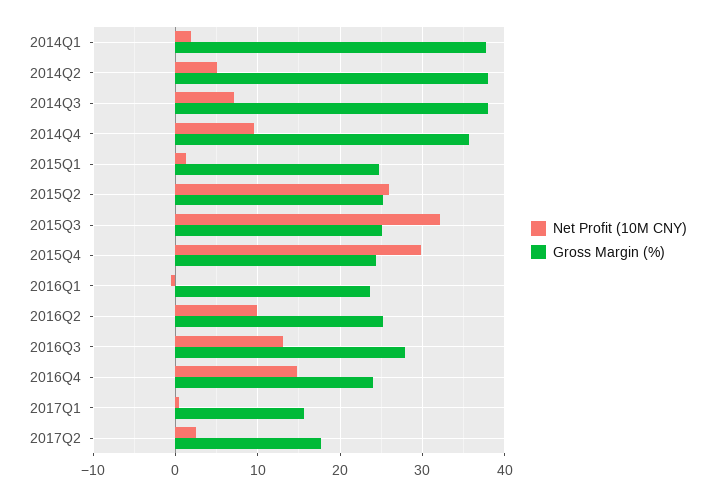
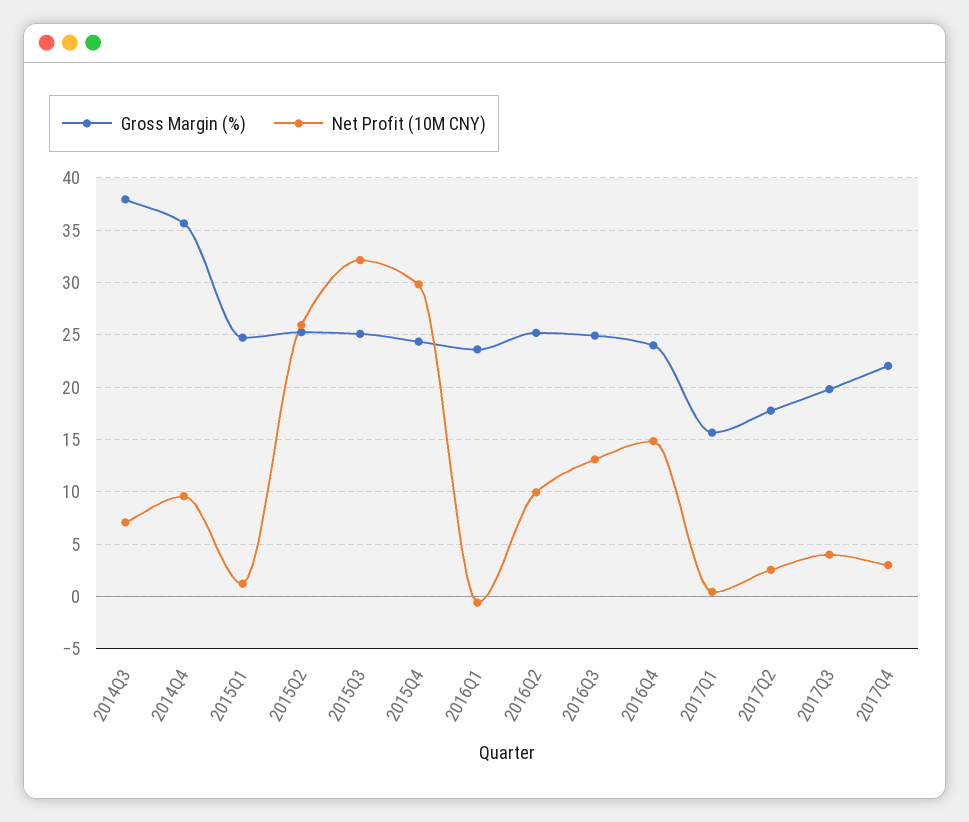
Net Profit (10M CNY), 2014Q1: 2 -> none
Gross Margin (%), 2014Q1: 38 -> none
Net Profit (10M CNY), 2014Q2: 5 -> none
Gross Margin (%), 2014Q2: 38 -> none
Gross Margin (%), 2016Q3: 28 -> 25
Gross Margin (%), 2017Q3: none -> 20
Net Profit (10M CNY), 2017Q3: none -> 4
Gross Margin (%), 2017Q4: none -> 22
Net Profit (10M CNY), 2017Q4: none -> 3

